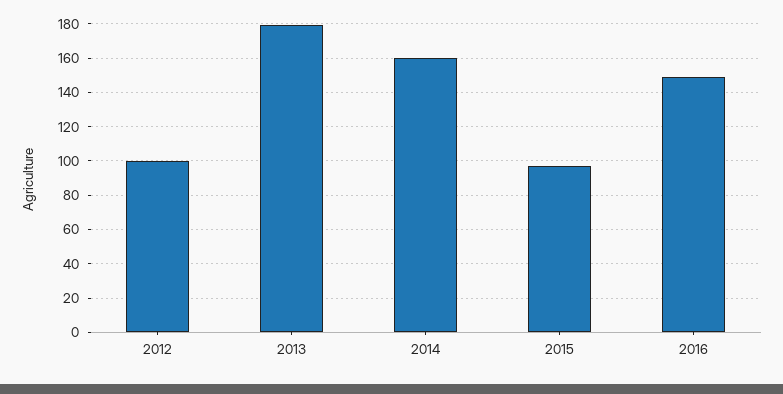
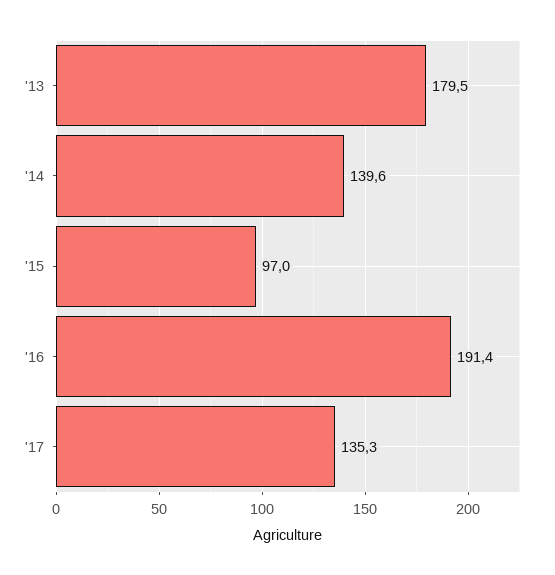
2012: 100 -> none
2014: 160 -> 139.6
2016: 150 -> 191.4
'17: none -> 135.3

